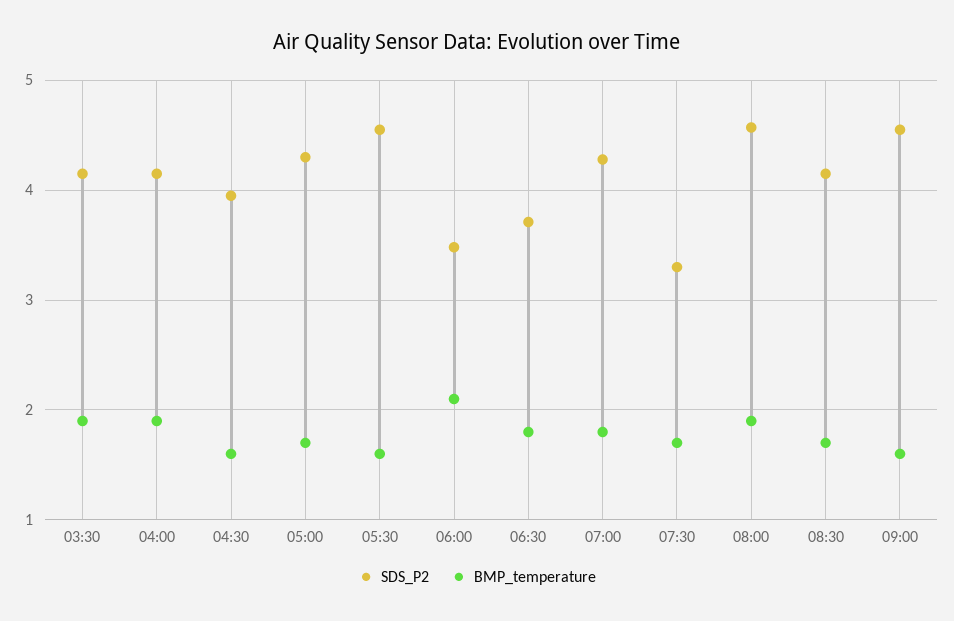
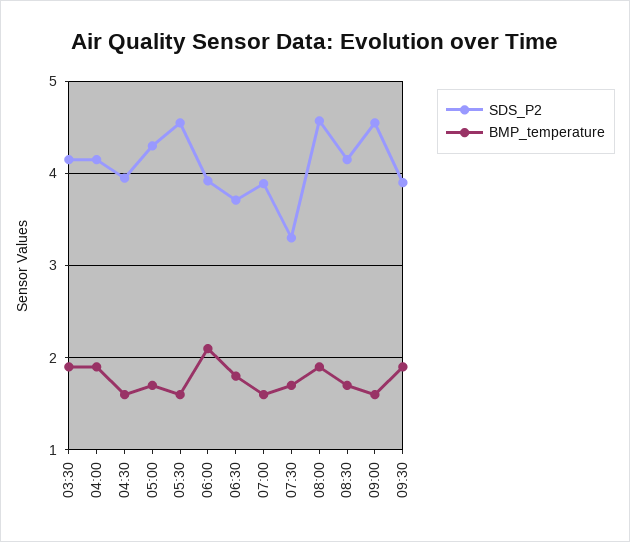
SDS_P2, 06:00: 3.5 -> 3.9
SDS_P2, 07:00: 4.3 -> 3.9
BMP_temperature, 07:00: 1.8 -> 1.6
SDS_P2, 09:30: none -> 3.9
BMP_temperature, 09:30: none -> 1.9

